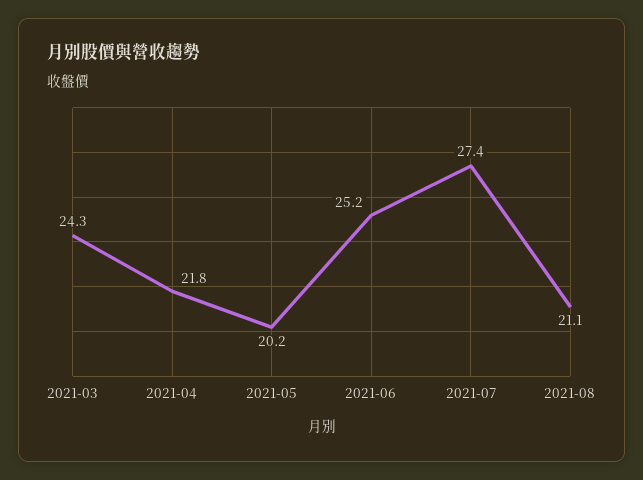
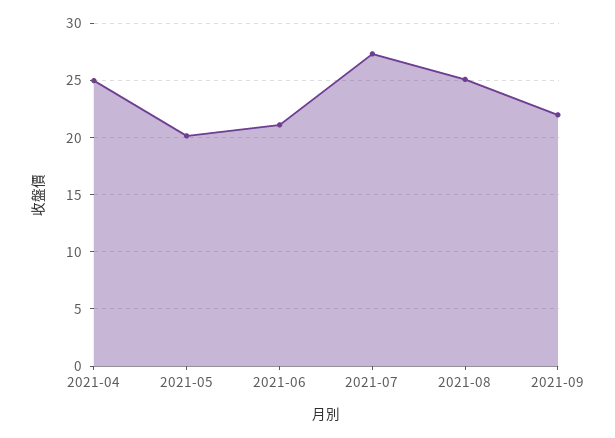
2021-03: 24.3 -> none
2021-04: 21.8 -> 25
2021-06: 25.2 -> 21
2021-08: 21.1 -> 25
2021-09: none -> 22

